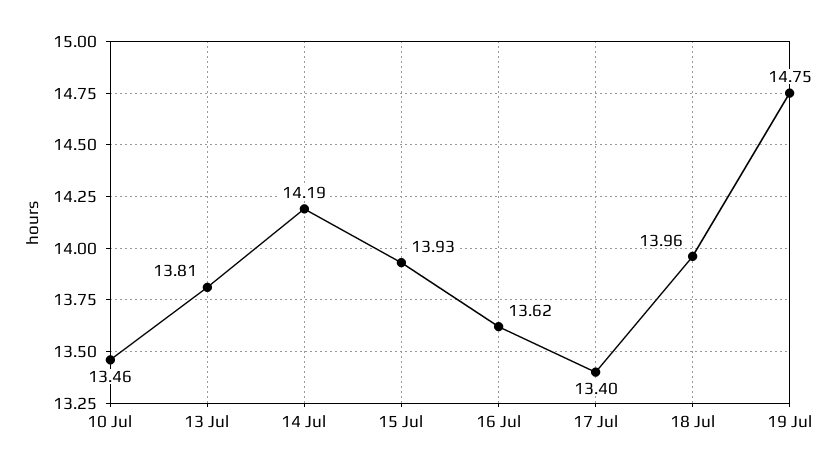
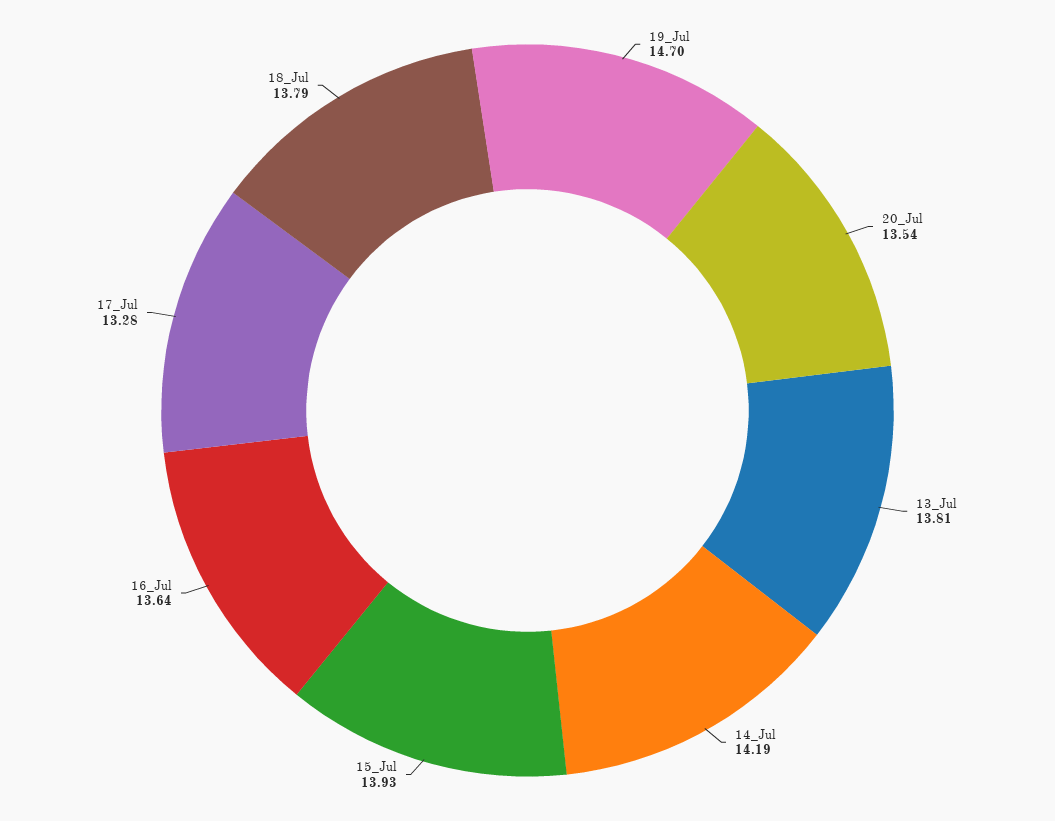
10 Jul: 13.46 -> none
16 Jul: 13.62 -> 13.64
17 Jul: 13.4 -> 13.28
18 Jul: 13.96 -> 13.79
19 Jul: 14.75 -> 14.7
20_Jul: none -> 13.54

